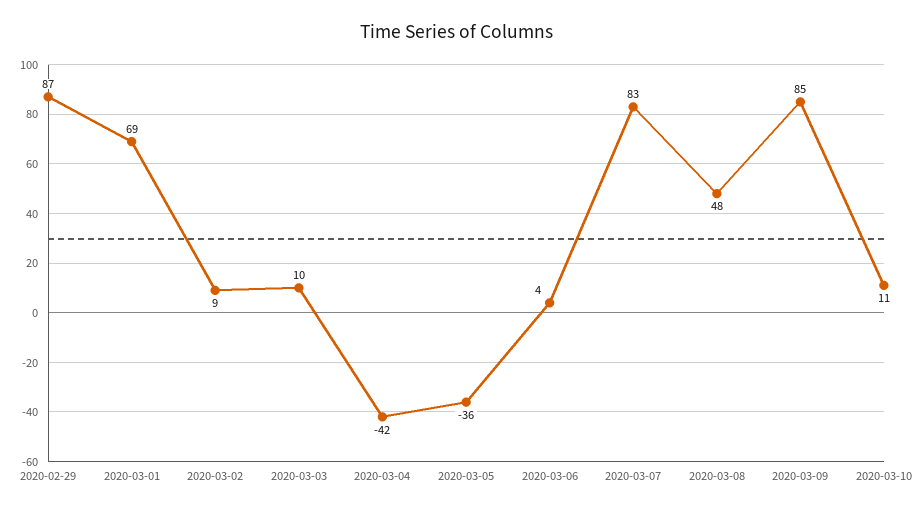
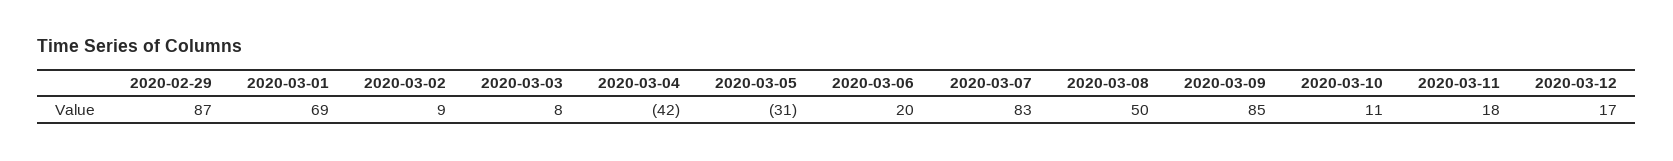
2020-03-03: 10 -> 8
2020-03-05: -36 -> -31
2020-03-06: 4 -> 20
2020-03-08: 48 -> 50
2020-03-11: none -> 18
2020-03-12: none -> 17

